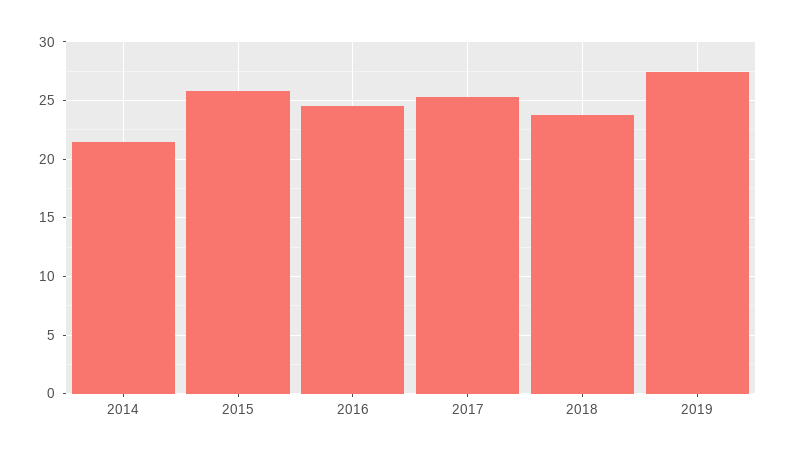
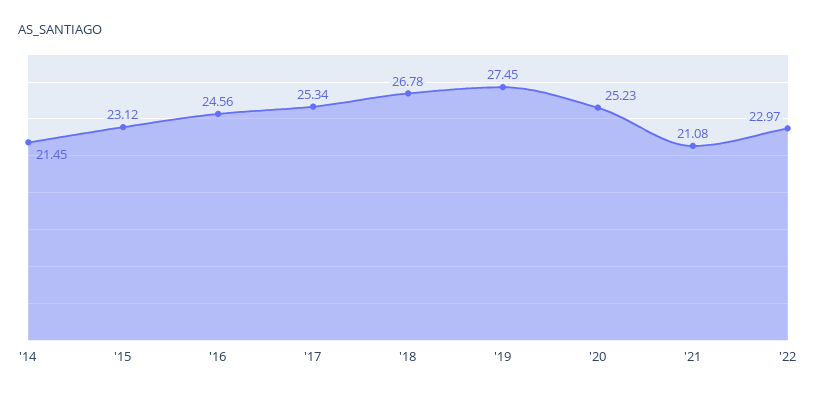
2015: 26 -> 23.12
2018: 24 -> 26.78
'20: none -> 25.23
'21: none -> 21.08
'22: none -> 22.97

